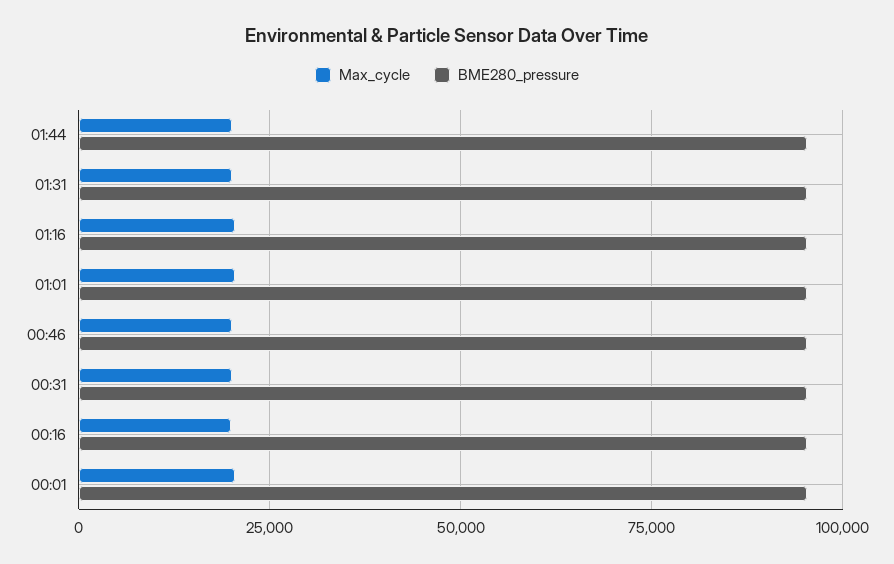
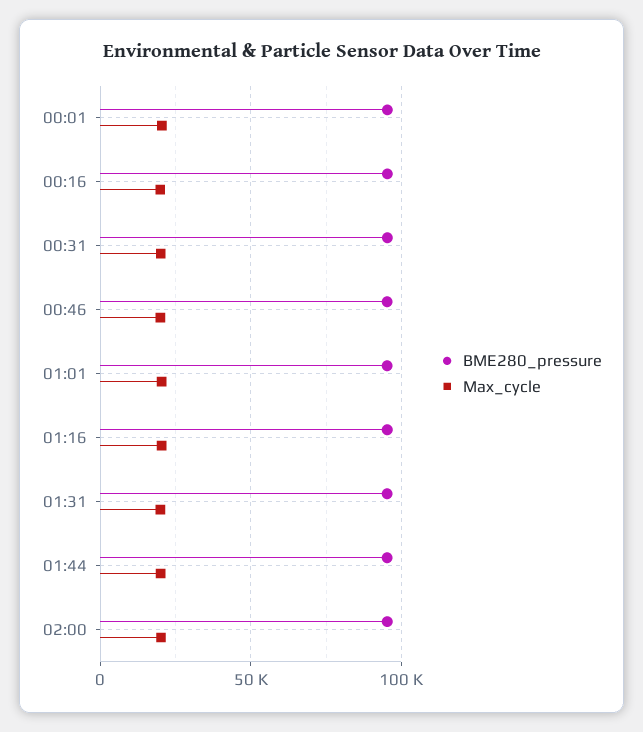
BME280_pressure, 02:00: none -> 95000
Max_cycle, 02:00: none -> 20000

